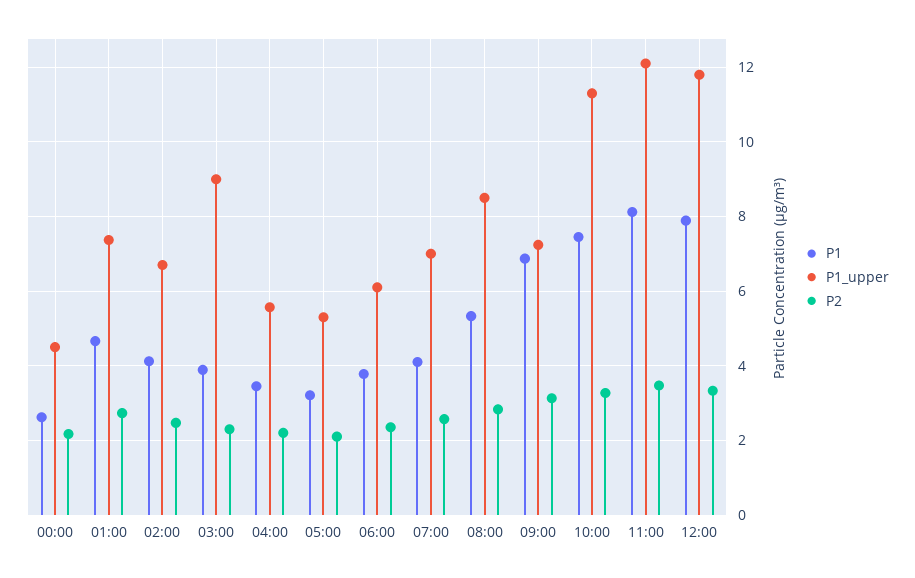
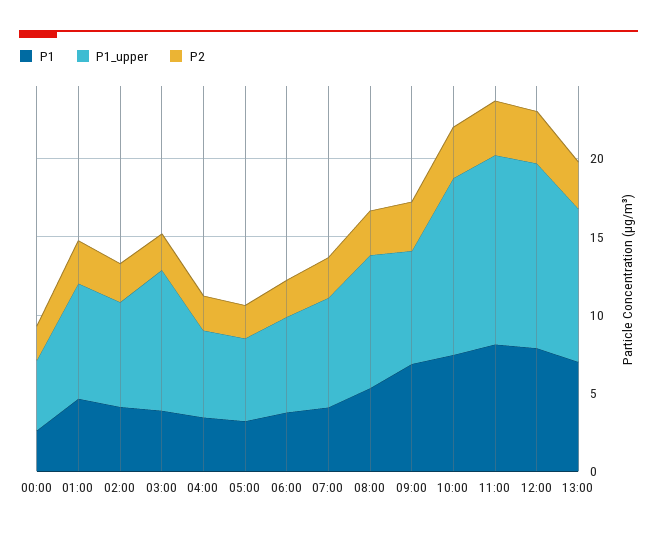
P1, 13:00: none -> 7
P1_upper, 13:00: none -> 10
P2, 13:00: none -> 3

